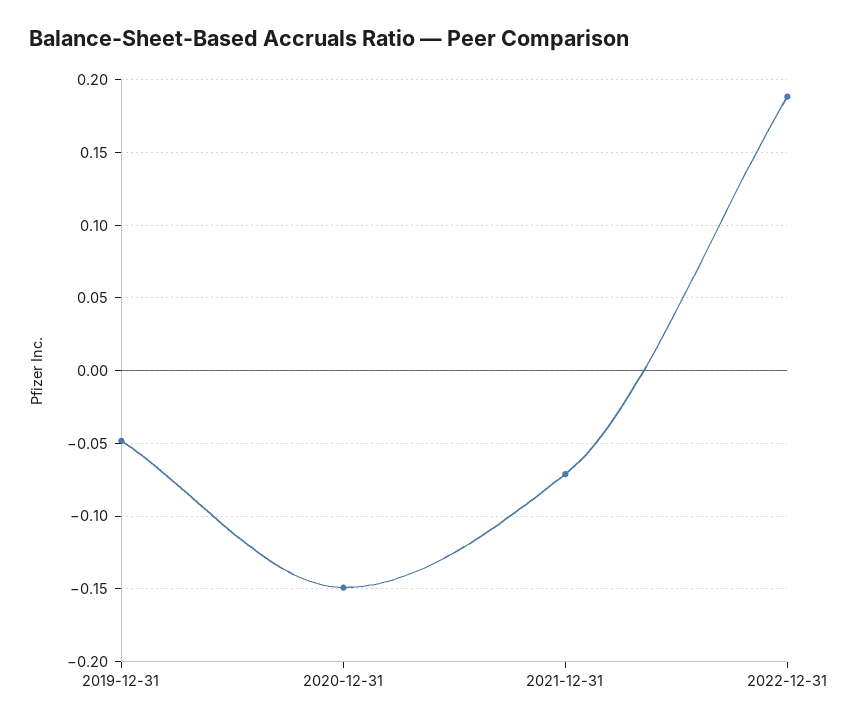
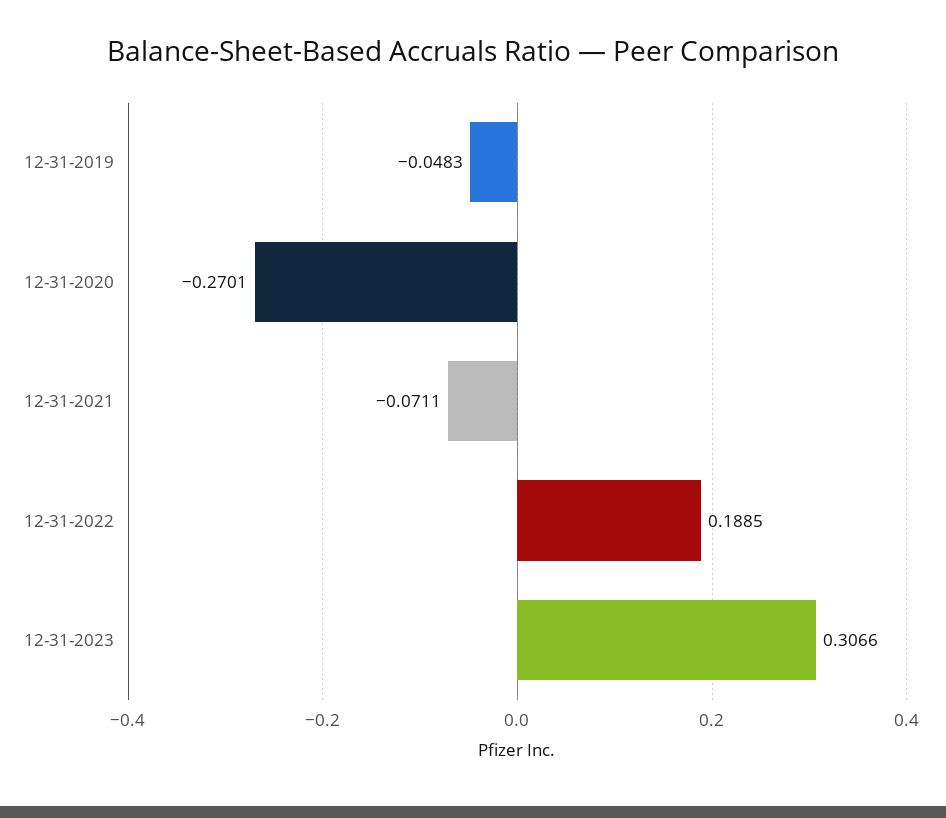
2020-12-31: -0.15 -> -0.2701
12-31-2023: none -> 0.3066

